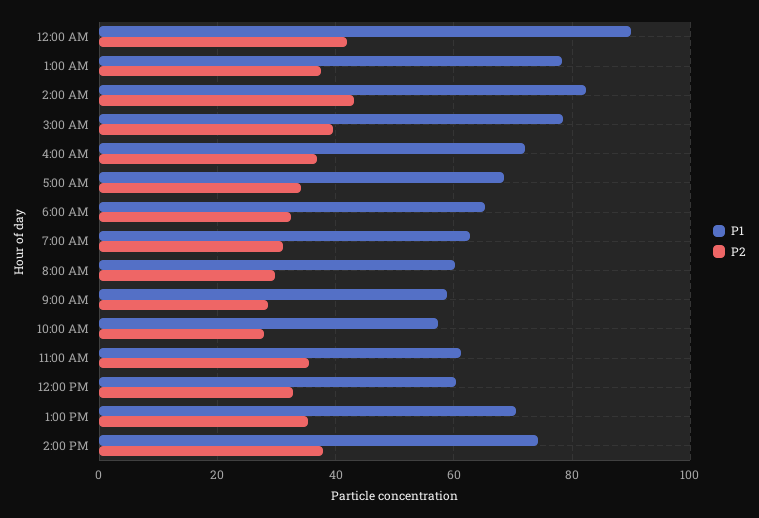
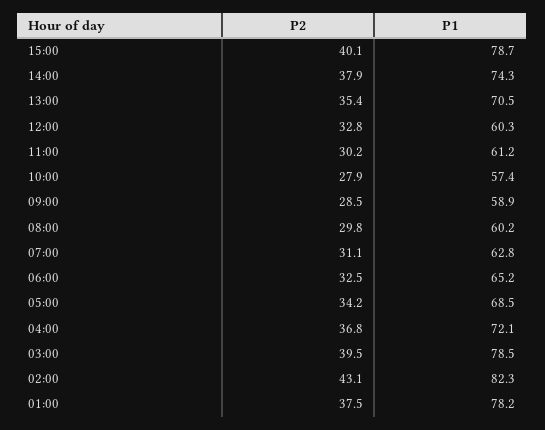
P1, 12:00 AM: 90 -> none
P2, 12:00 AM: 42 -> none
P2, 11:00 AM: 36 -> 30.2
P2, 15:00: none -> 40.1
P1, 15:00: none -> 78.7

